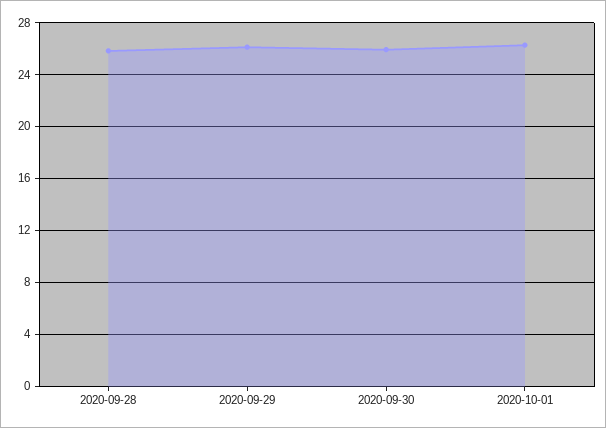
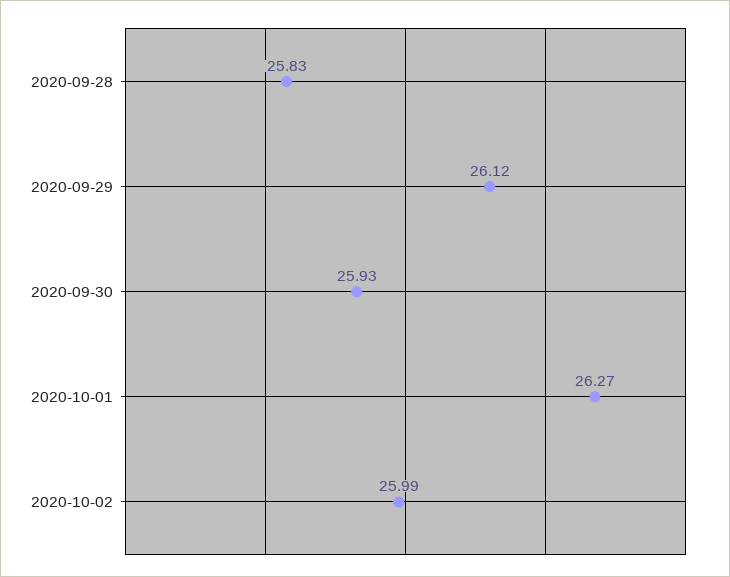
2020-10-02: none -> 25.99

